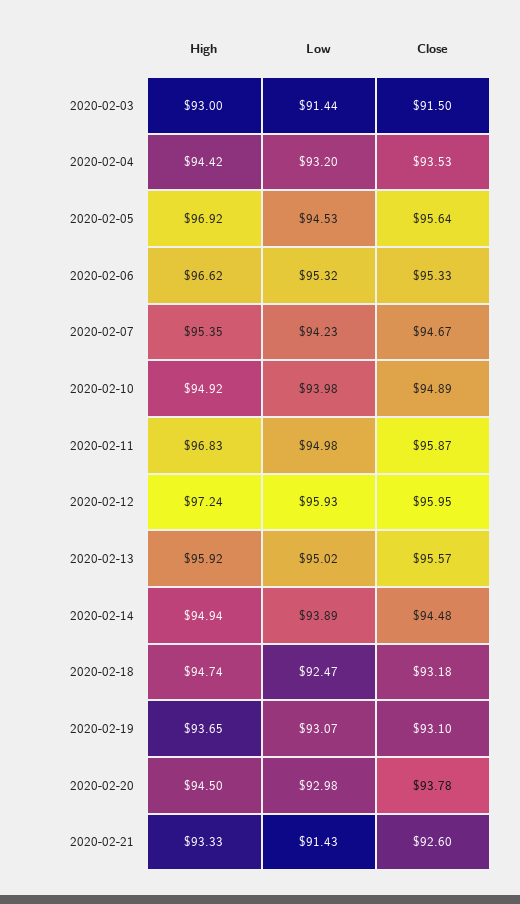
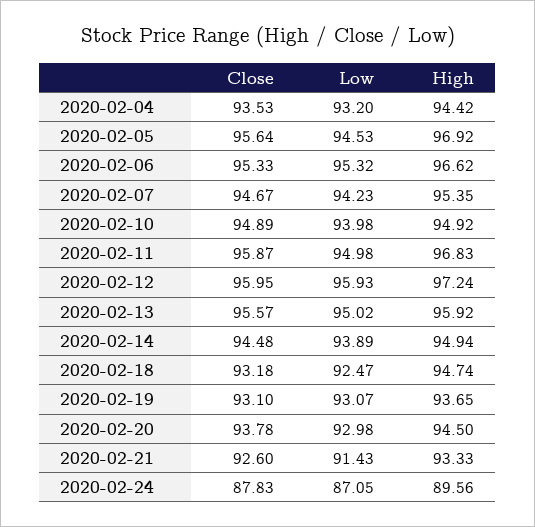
High, 2020-02-03: 93 -> none
Low, 2020-02-03: 91.44 -> none
Close, 2020-02-03: 91.5 -> none
Close, 2020-02-24: none -> 87.83
Low, 2020-02-24: none -> 87.05
High, 2020-02-24: none -> 89.56

